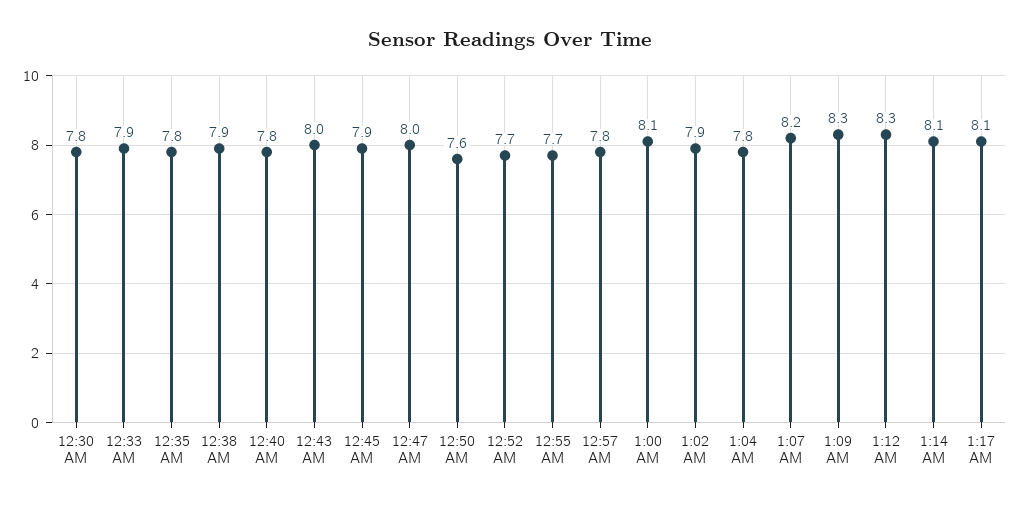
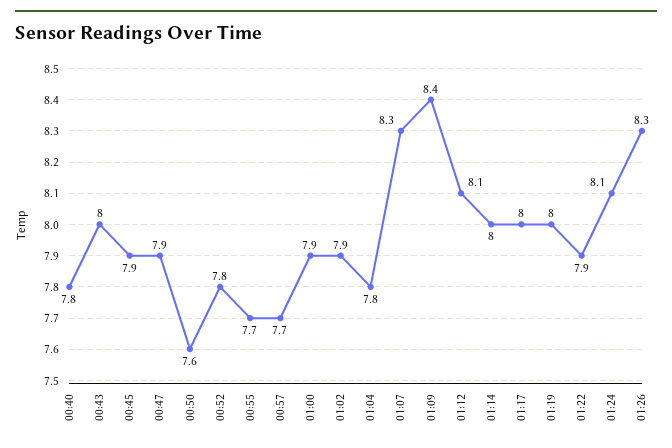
12:30 AM: 7.8 -> none
12:33 AM: 7.9 -> none
12:35 AM: 7.8 -> none
12:38 AM: 7.9 -> none
12:47 AM: 8 -> 7.9
12:52 AM: 7.7 -> 7.8
12:57 AM: 7.8 -> 7.7
1:00 AM: 8.1 -> 7.9
1:07 AM: 8.2 -> 8.3
1:09 AM: 8.3 -> 8.4
1:12 AM: 8.3 -> 8.1
1:14 AM: 8.1 -> 8
1:17 AM: 8.1 -> 8
01:19: none -> 8
01:22: none -> 7.9
01:24: none -> 8.1
01:26: none -> 8.3

